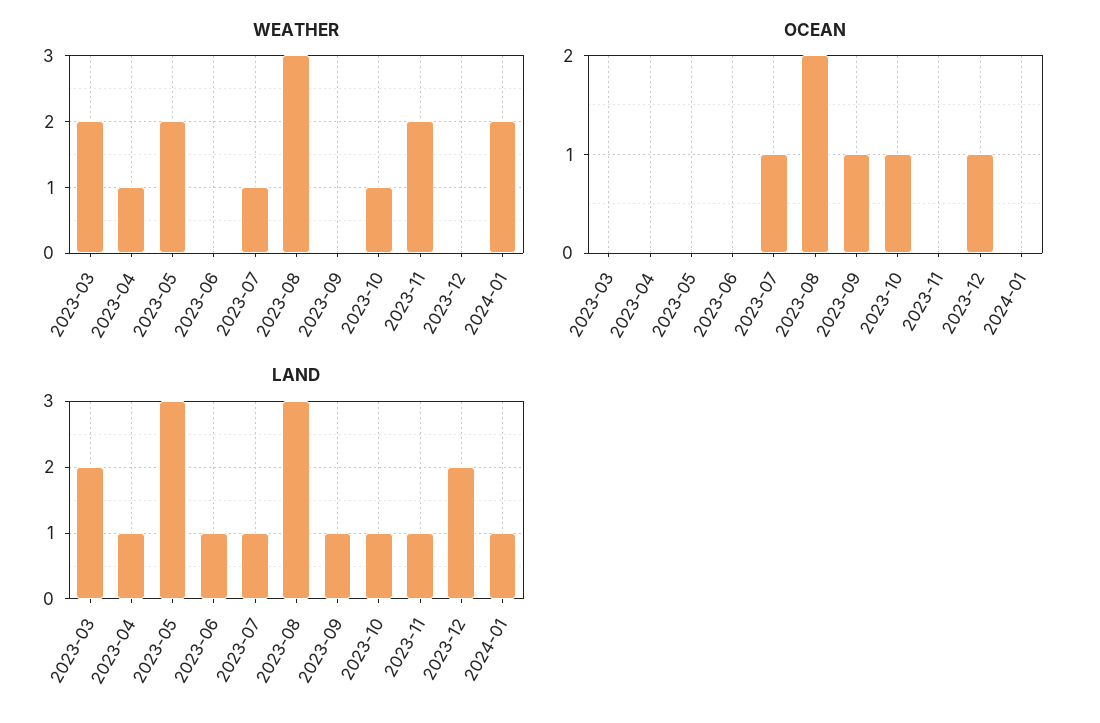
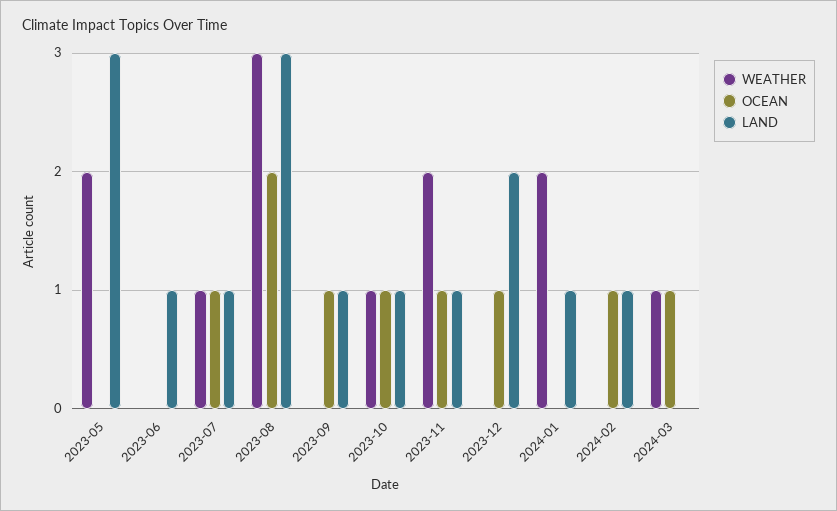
WEATHER, 2023-03: 2 -> none
WEATHER, 2023-04: 1 -> none
OCEAN, 2023-03: 0 -> none
OCEAN, 2023-04: 0 -> none
OCEAN, 2023-11: 0 -> 1
LAND, 2023-03: 2 -> none
LAND, 2023-04: 1 -> none
WEATHER, 2024-02: none -> 0
OCEAN, 2024-02: none -> 1
LAND, 2024-02: none -> 1
WEATHER, 2024-03: none -> 1
OCEAN, 2024-03: none -> 1
LAND, 2024-03: none -> 0

